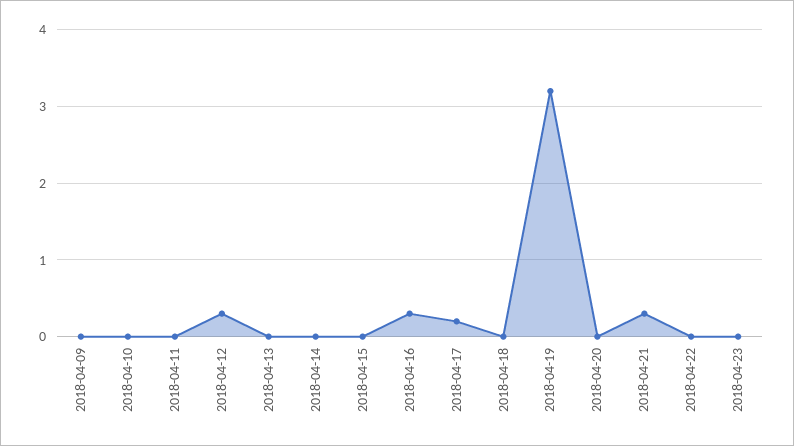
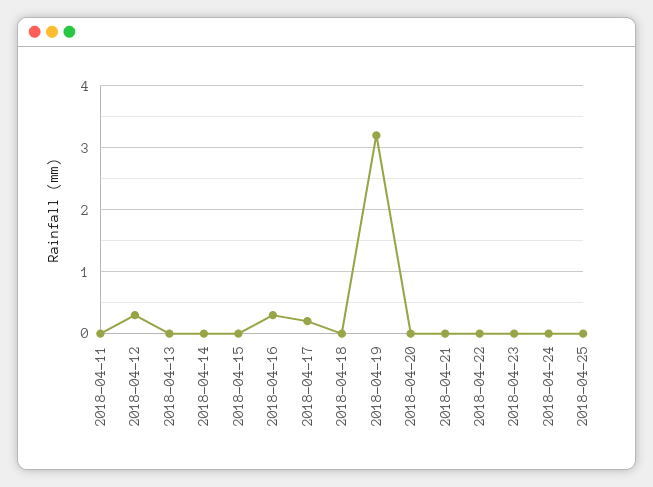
2018-04-09: 0 -> none
2018-04-10: 0 -> none
2018-04-21: 0.3 -> 0
2018-04-24: none -> 0
2018-04-25: none -> 0

